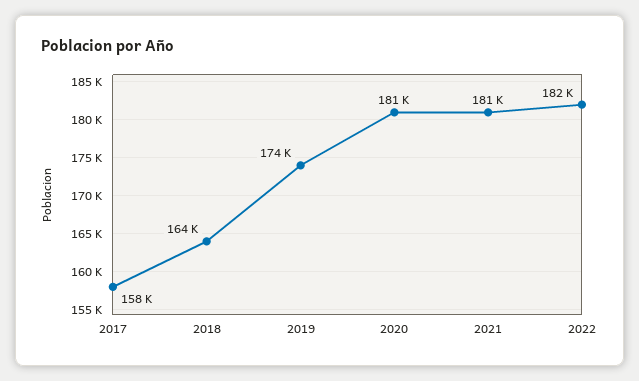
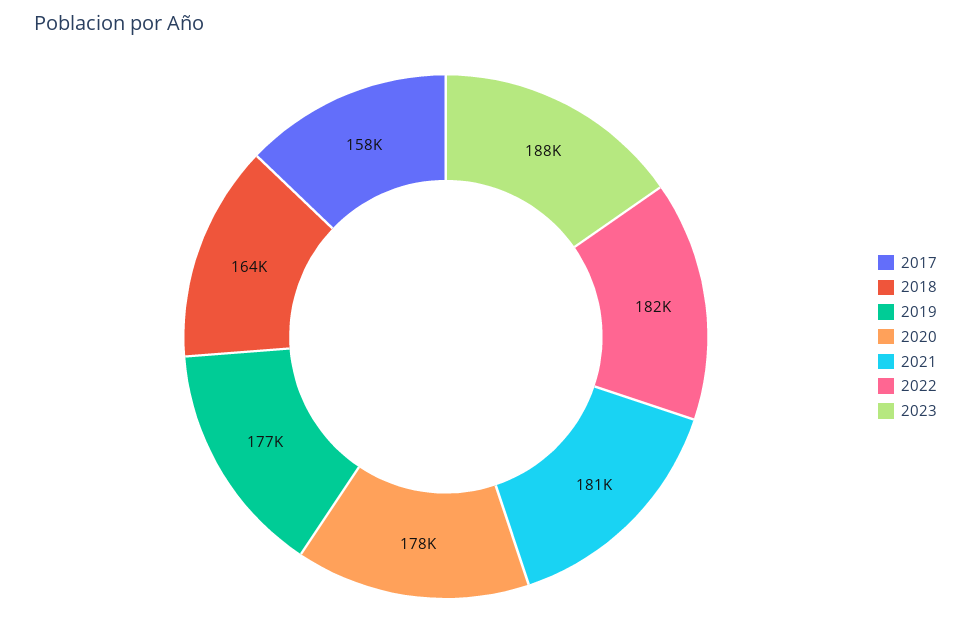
2019: 174000 -> 177000
2020: 181000 -> 178000
2023: none -> 188000

